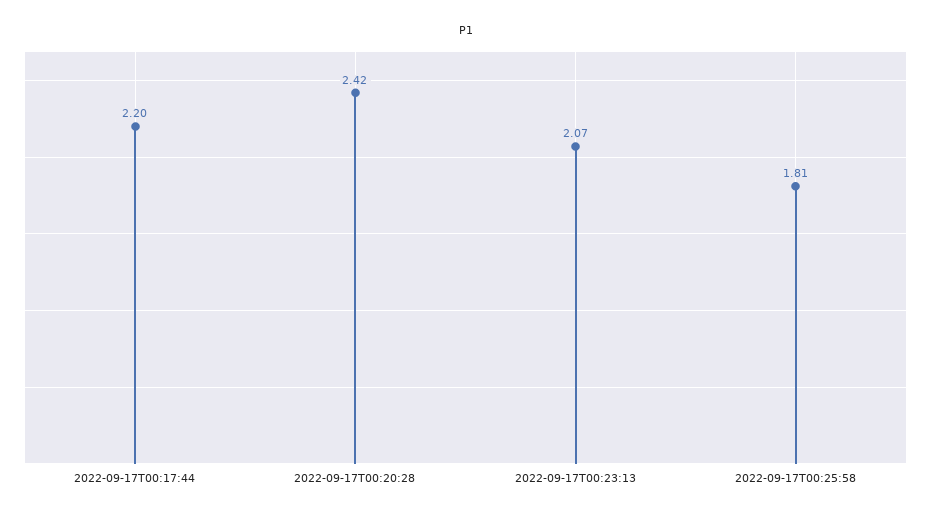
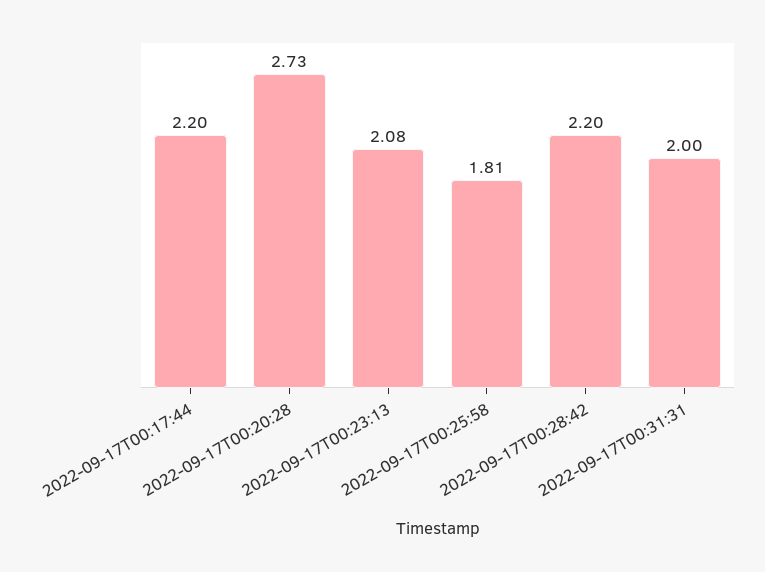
2022-09-17T00:20:28: 2.42 -> 2.73
2022-09-17T00:23:13: 2.07 -> 2.08
2022-09-17T00:28:42: none -> 2.2
2022-09-17T00:31:31: none -> 2

